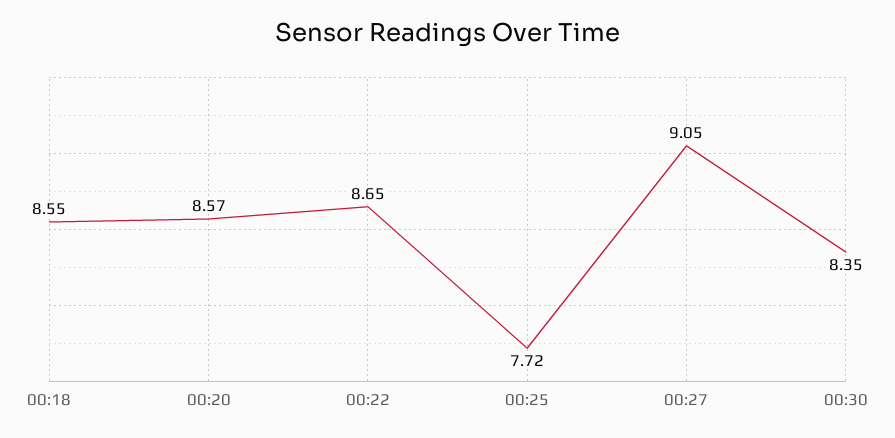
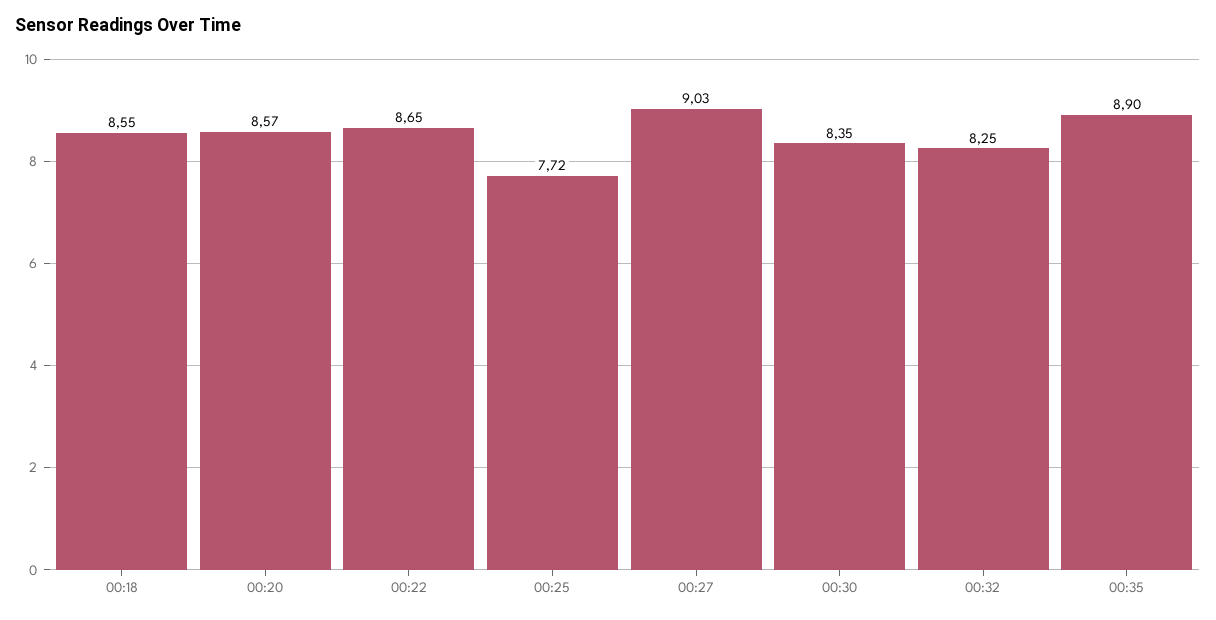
00:27: 9.05 -> 9.03
00:32: none -> 8.25
00:35: none -> 8.9

